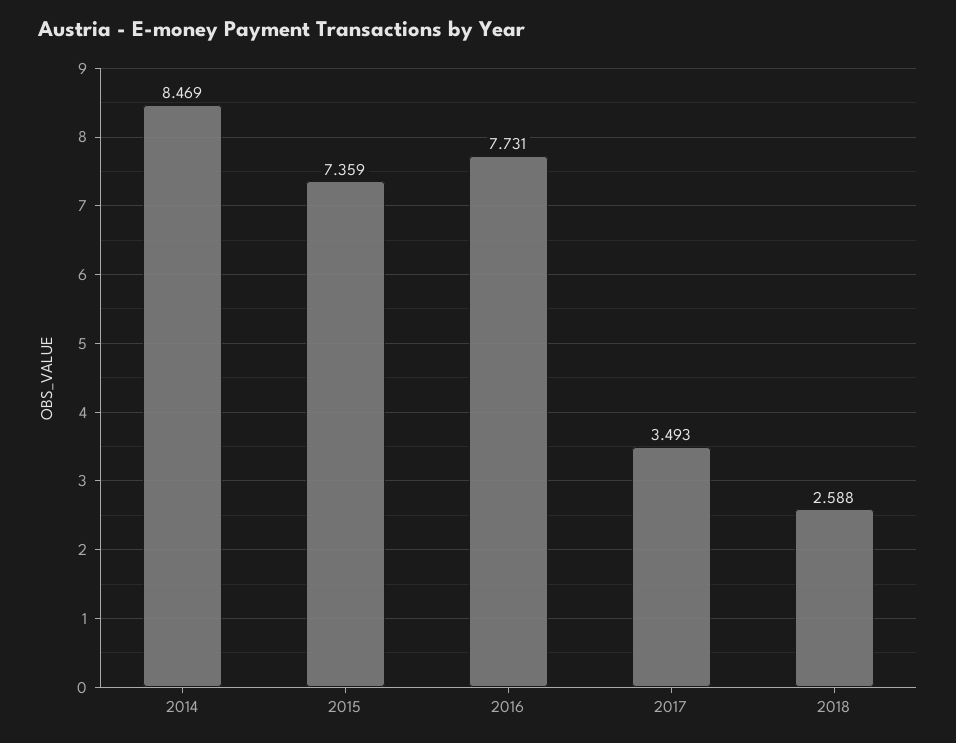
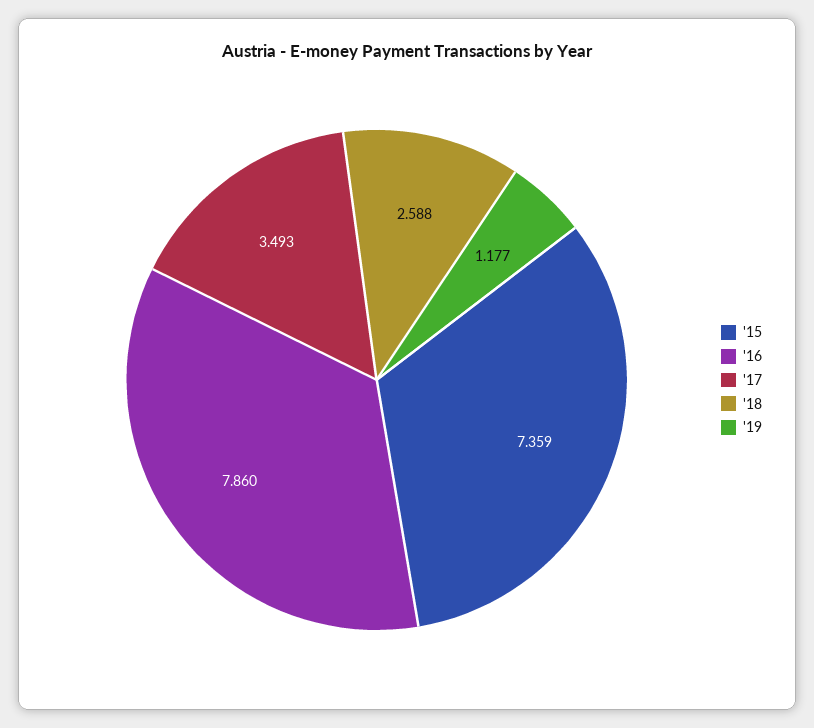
2014: 8.469 -> none
2016: 7.731 -> 7.86
'19: none -> 1.177

